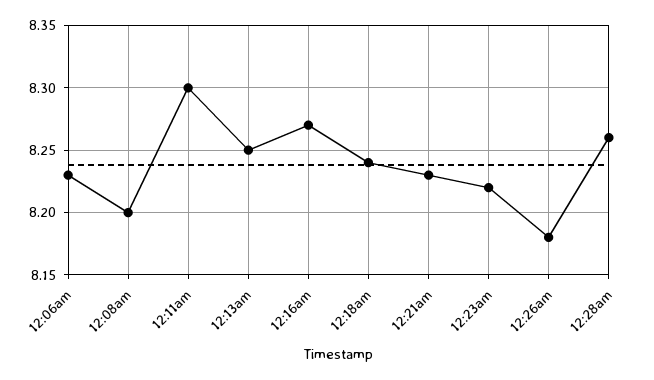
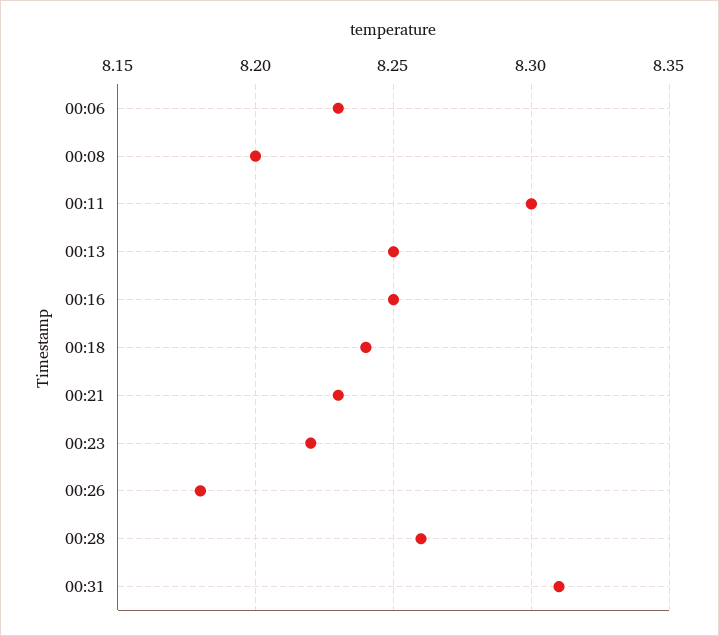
12:16am: 8.27 -> 8.25
00:31: none -> 8.31

